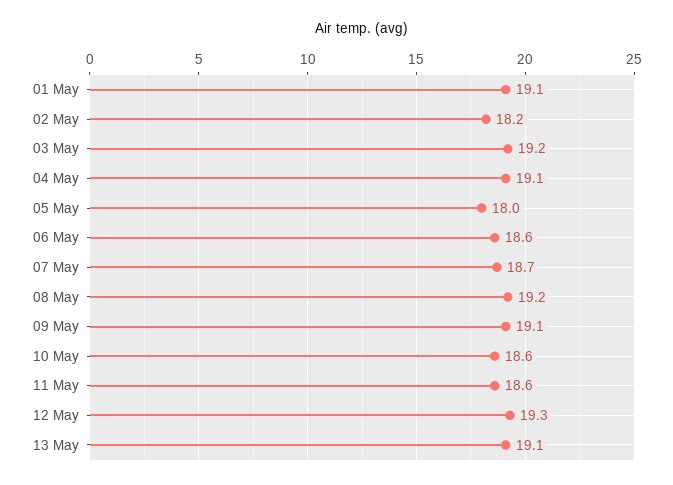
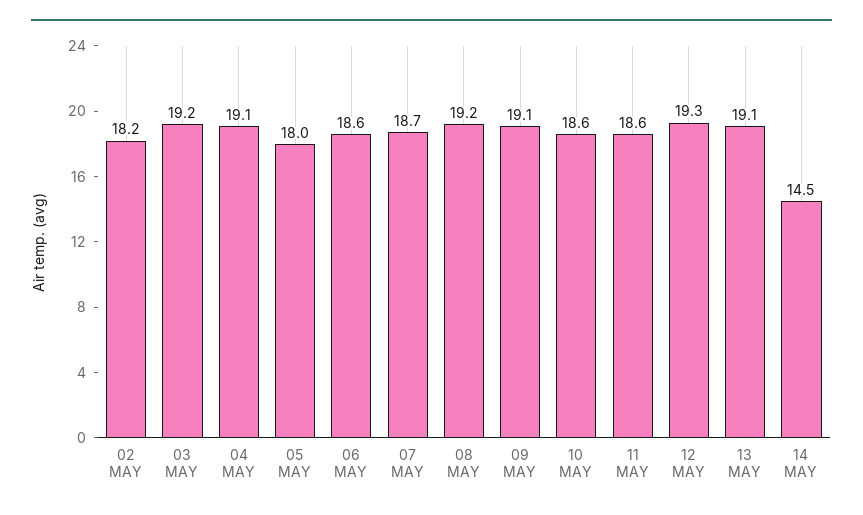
01 May: 19.1 -> none
14 MAY: none -> 14.5

